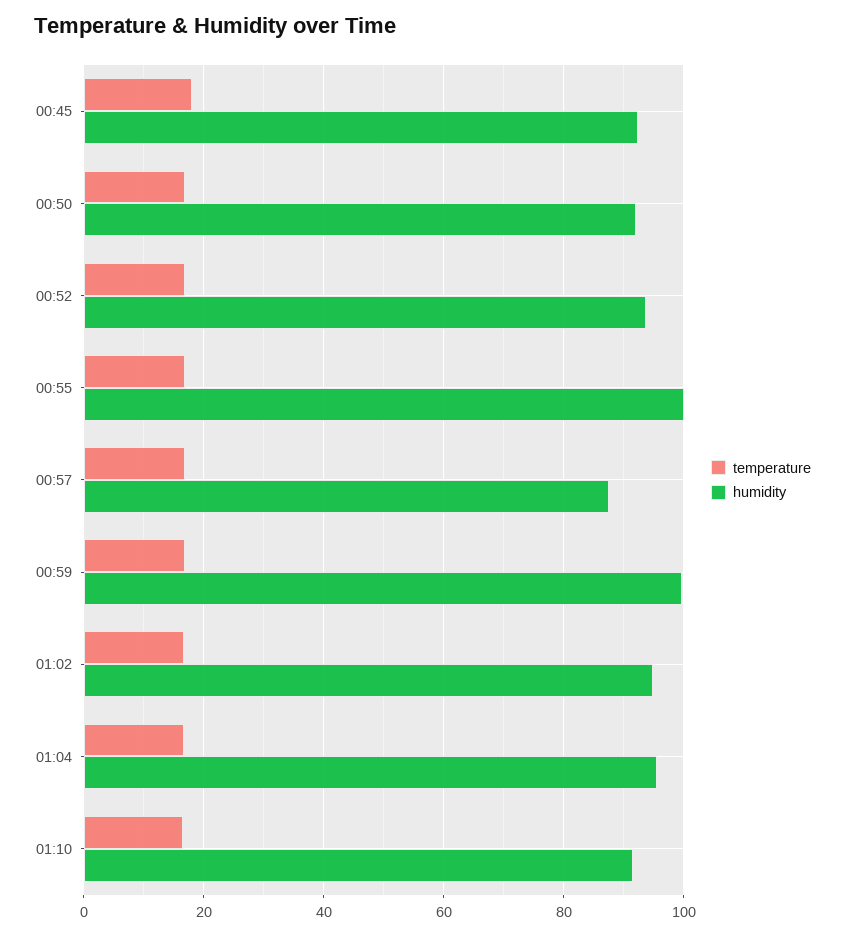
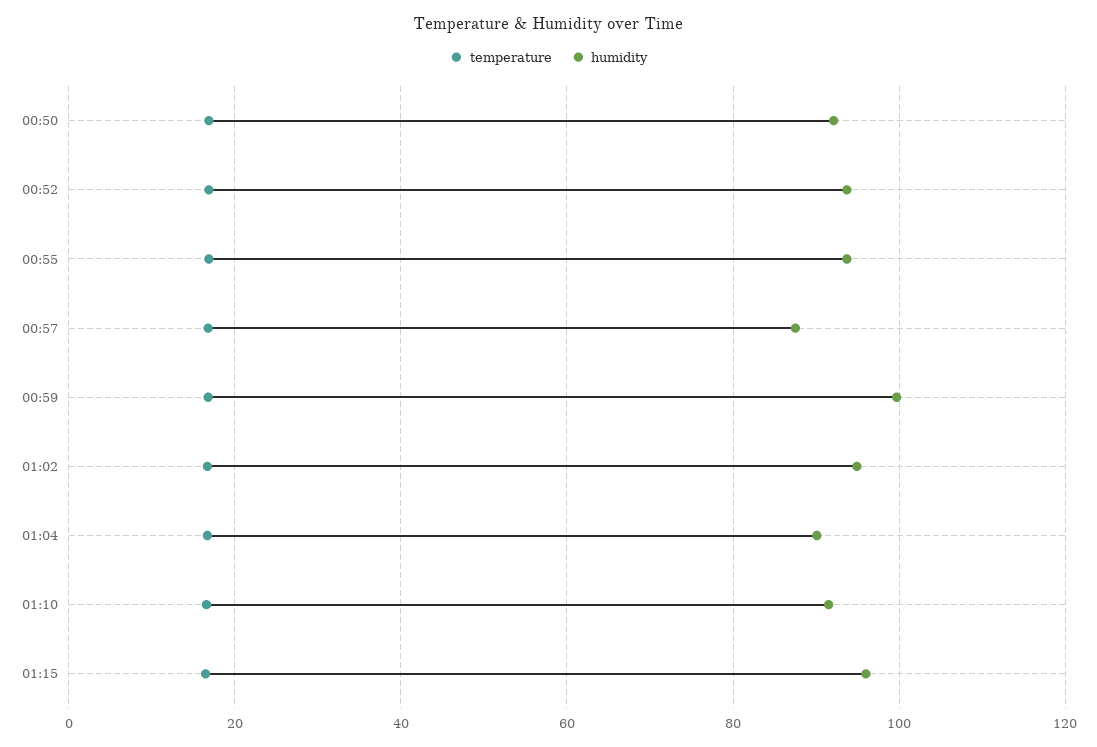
temperature, 00:45: 18 -> none
humidity, 00:45: 92 -> none
humidity, 00:55: 100 -> 94
humidity, 01:04: 96 -> 90
temperature, 01:15: none -> 16
humidity, 01:15: none -> 96

